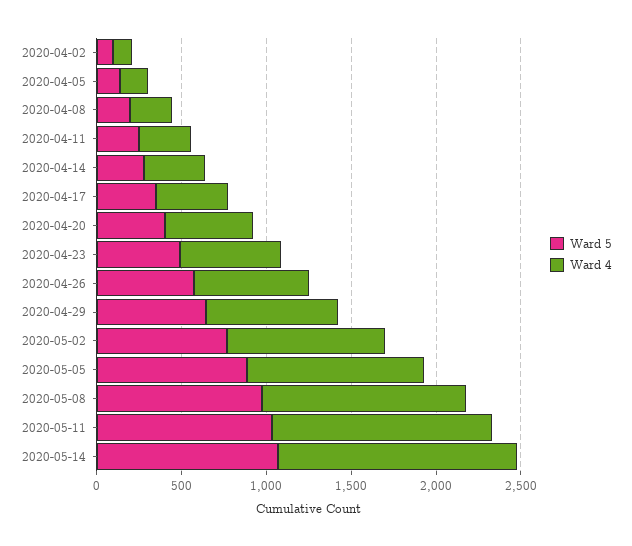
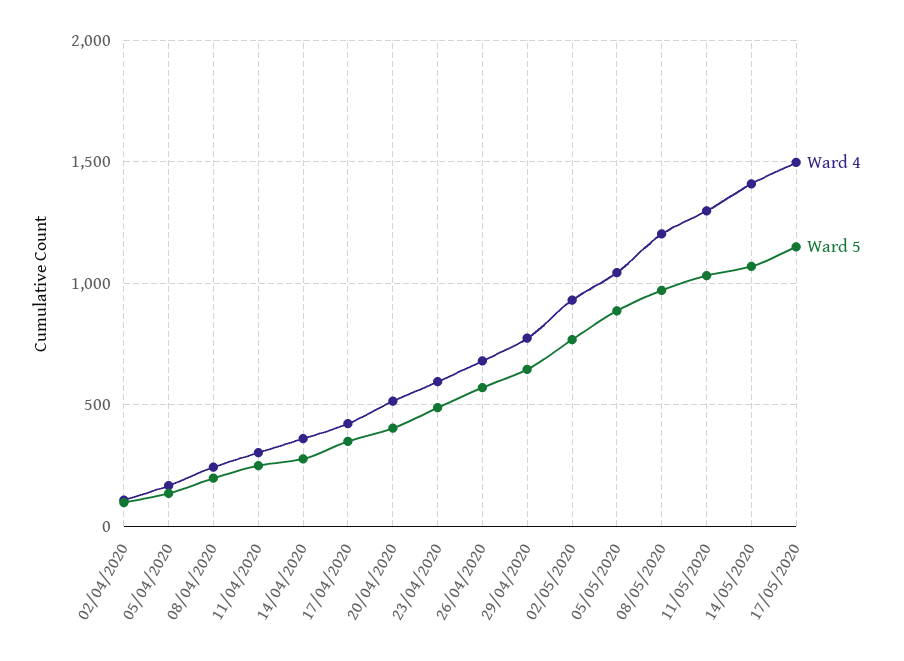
Ward 4, 17/05/2020: none -> 1500
Ward 5, 17/05/2020: none -> 1150

